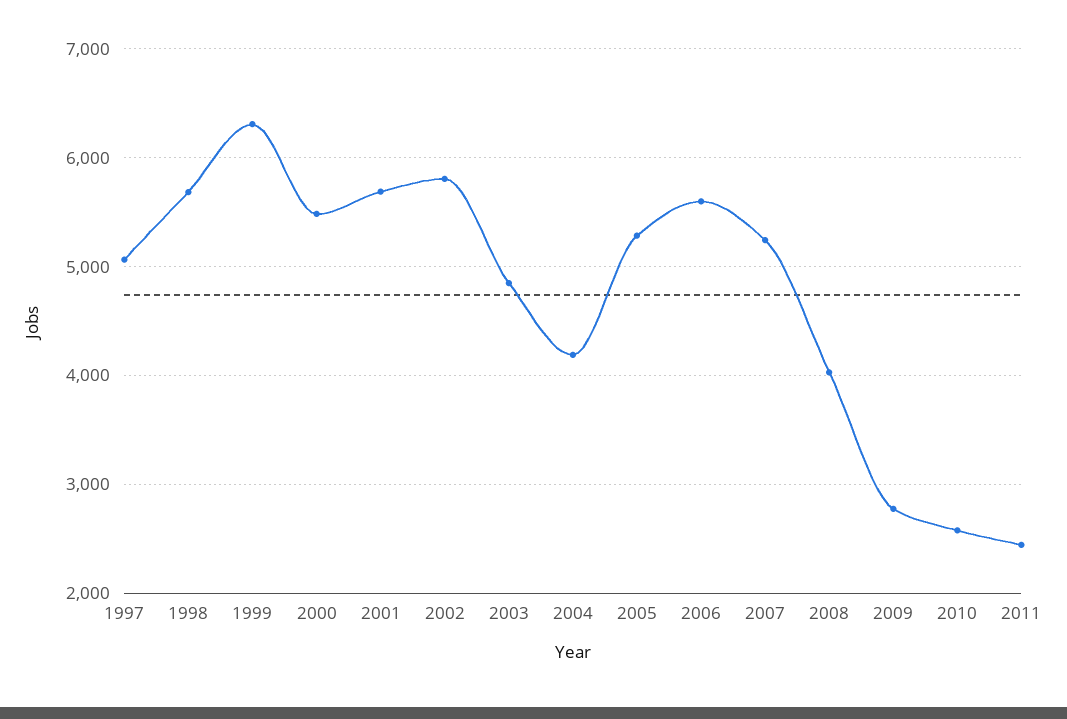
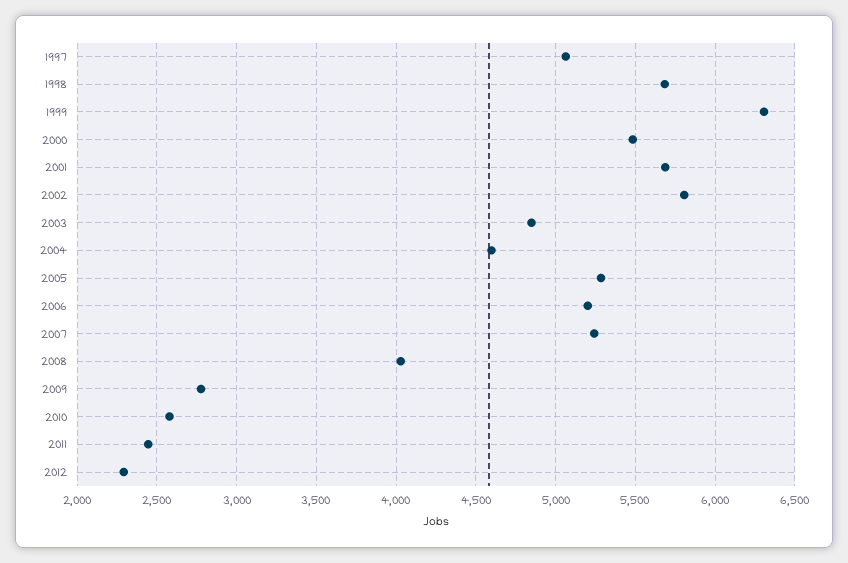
2004: 4200 -> 4600
2006: 5600 -> 5200
2012: none -> 2300

